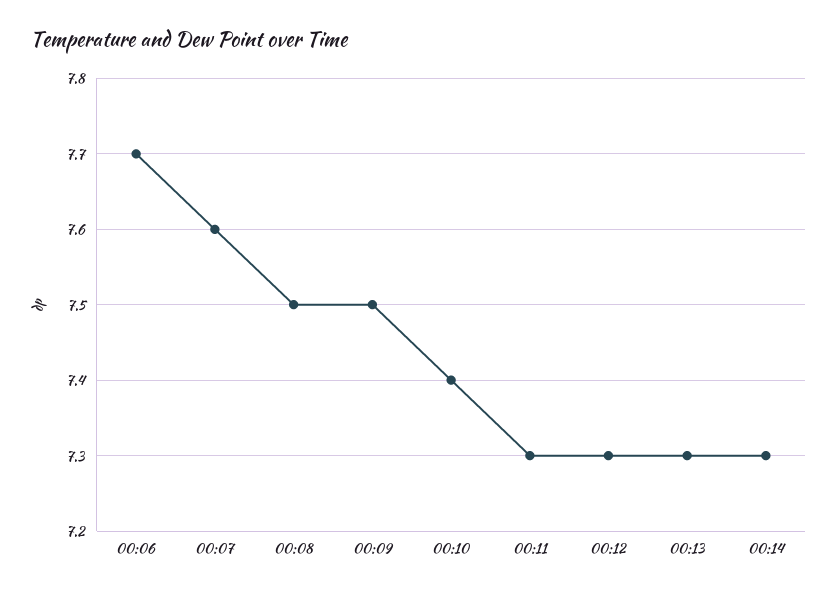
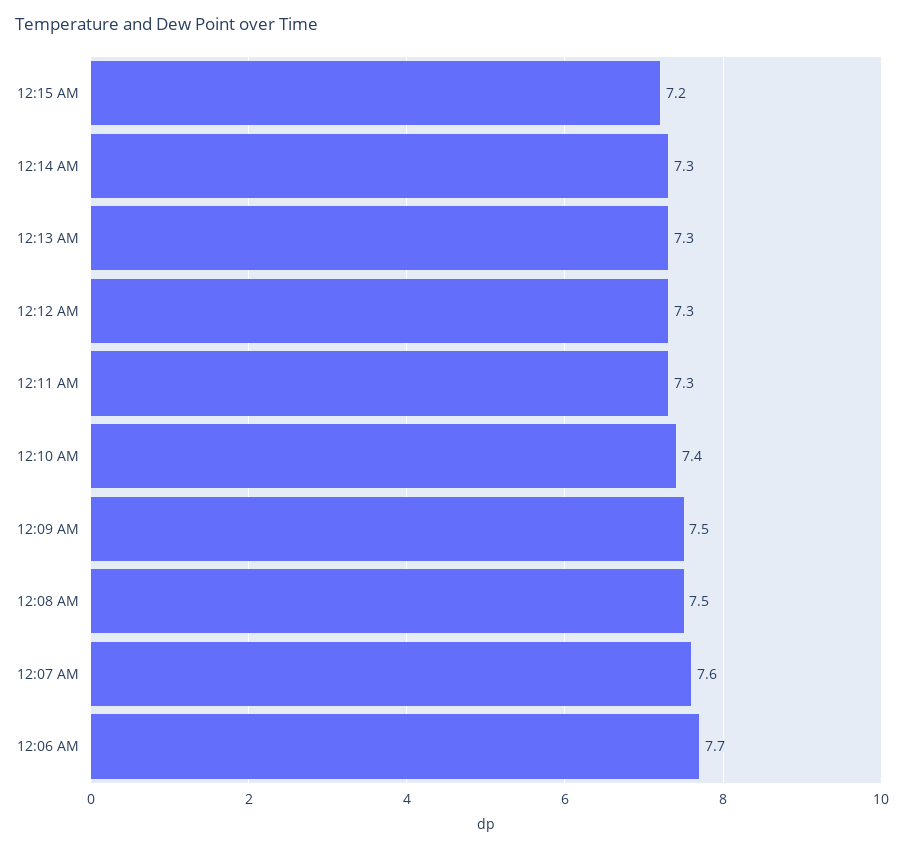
12:15 AM: none -> 7.2

